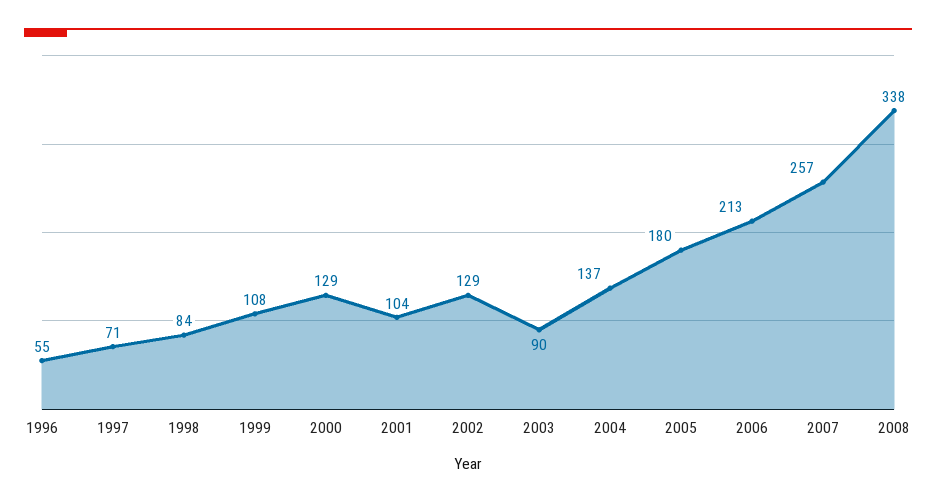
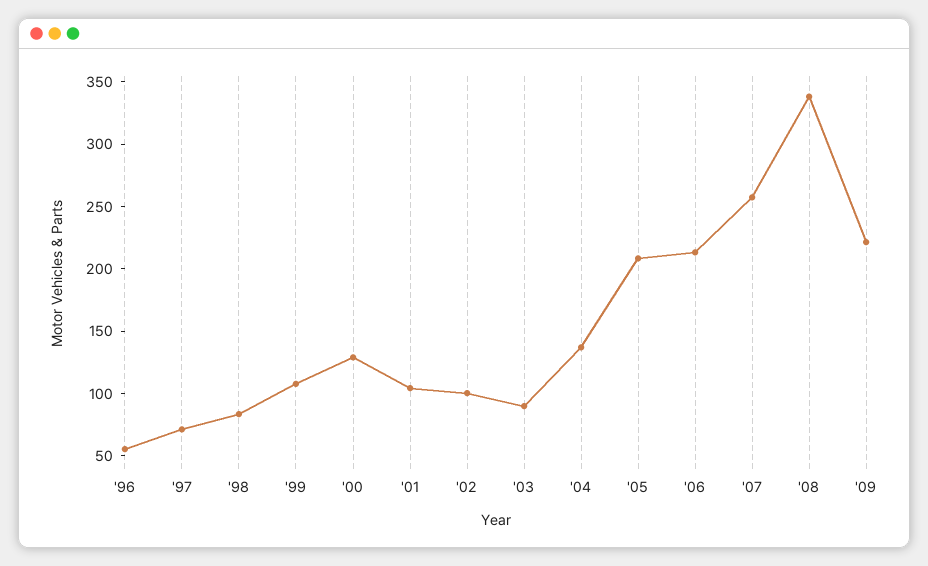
2002: 129 -> 100
2005: 180 -> 210
'09: none -> 220

